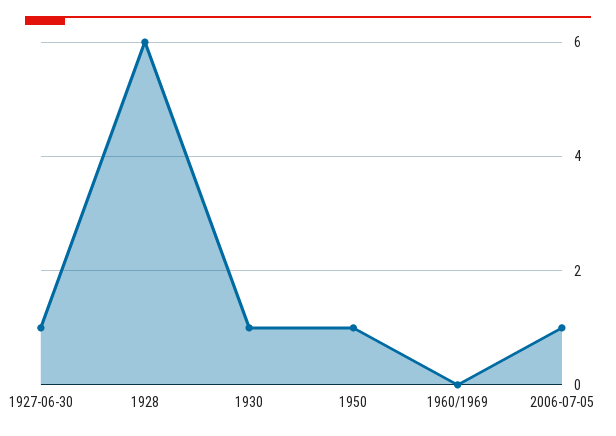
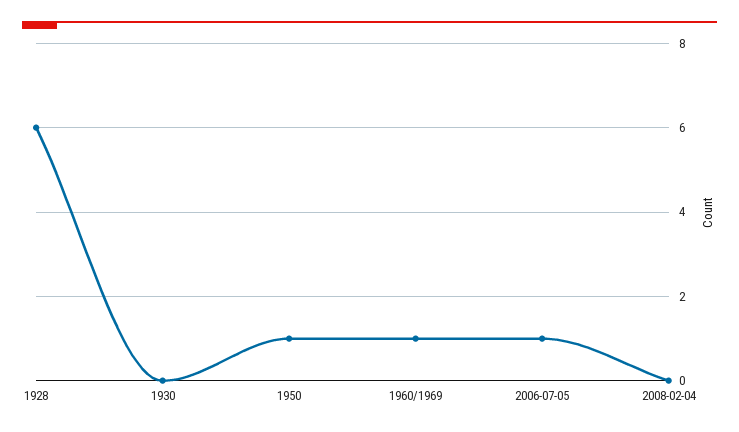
1927-06-30: 1 -> none
1930: 1 -> 0
1960/1969: 0 -> 1
2008-02-04: none -> 0

